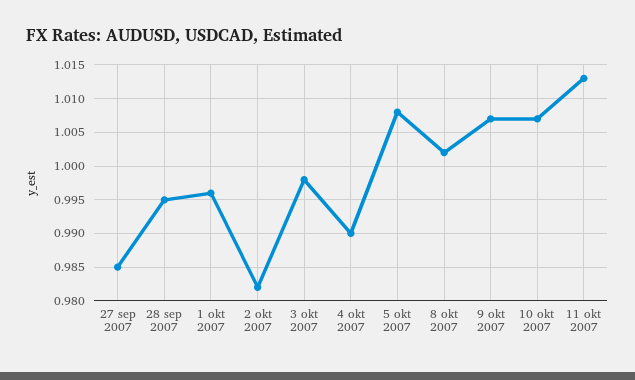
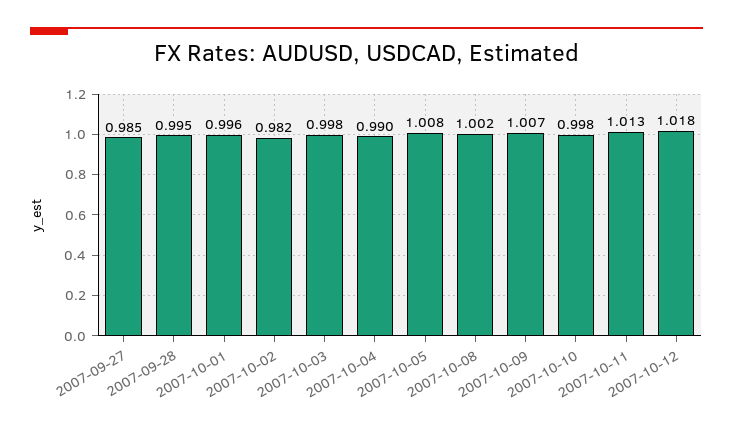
10 okt 2007: 1.007 -> 0.998
2007-10-12: none -> 1.018

